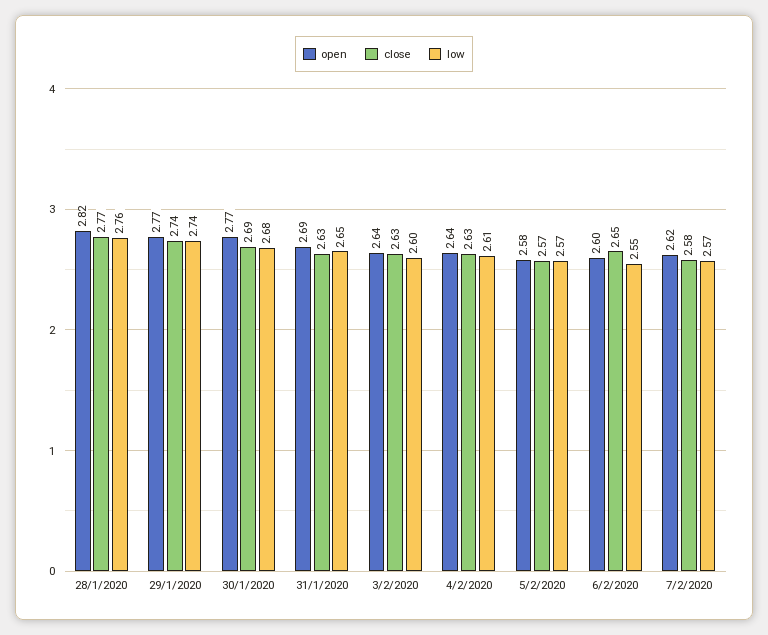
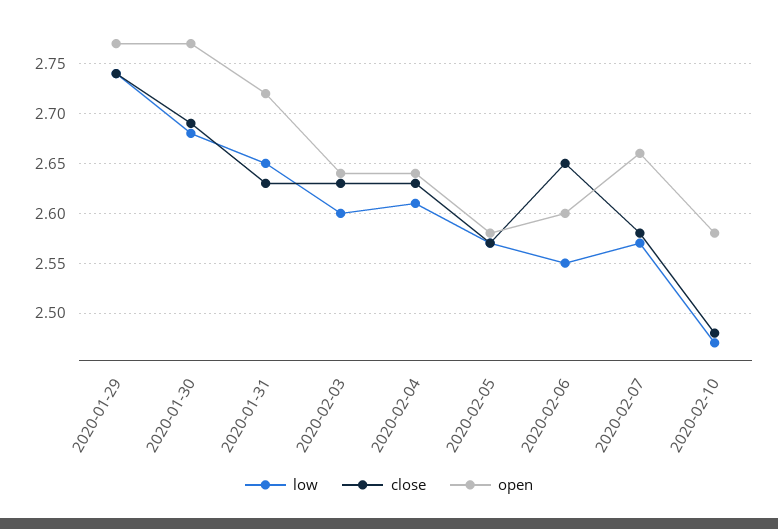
open, 28/1/2020: 2.82 -> none
close, 28/1/2020: 2.77 -> none
low, 28/1/2020: 2.76 -> none
open, 31/1/2020: 2.69 -> 2.72
open, 7/2/2020: 2.62 -> 2.66
low, 2020-02-10: none -> 2.47
close, 2020-02-10: none -> 2.48
open, 2020-02-10: none -> 2.58

